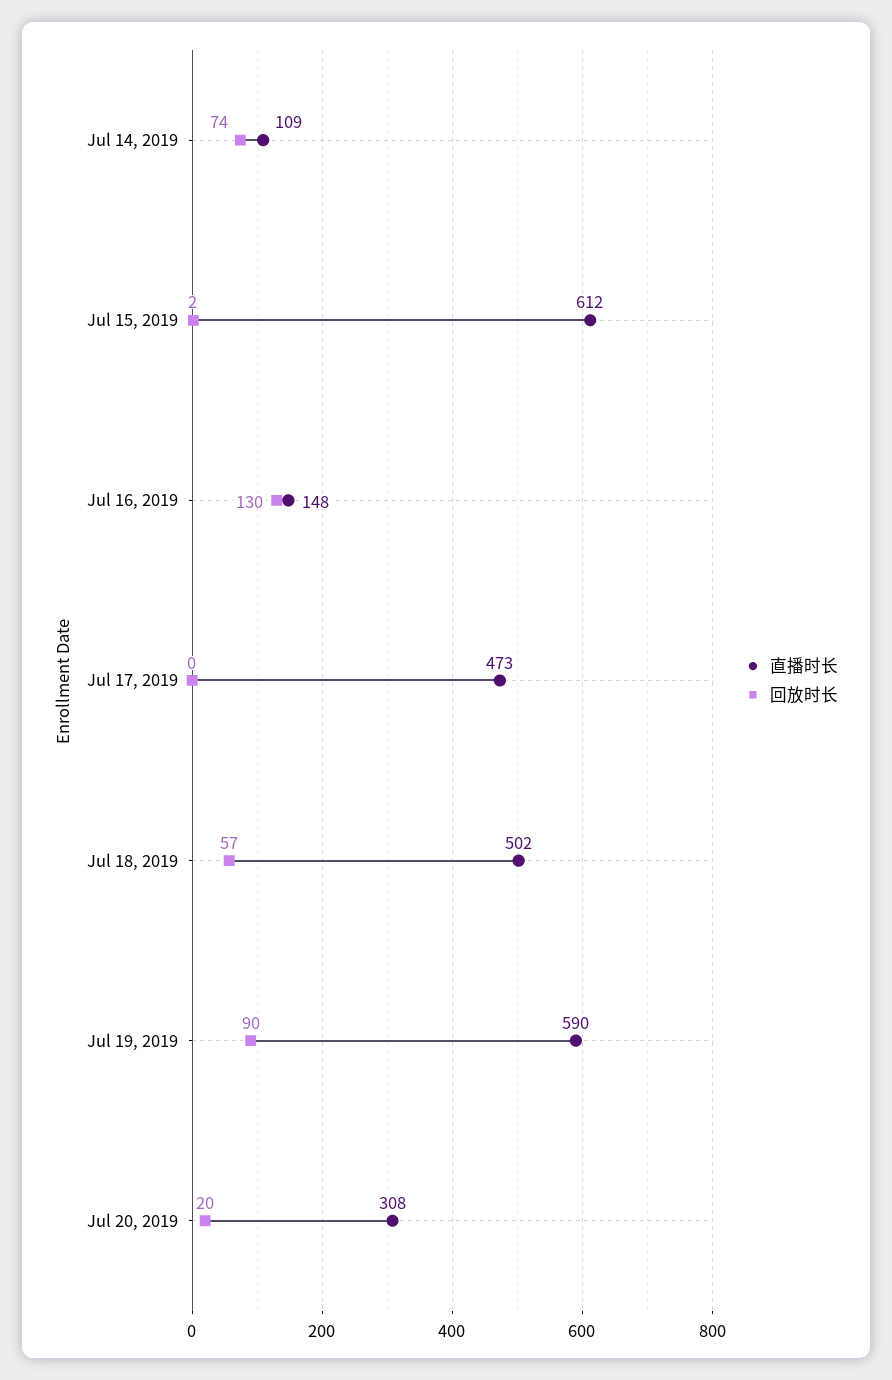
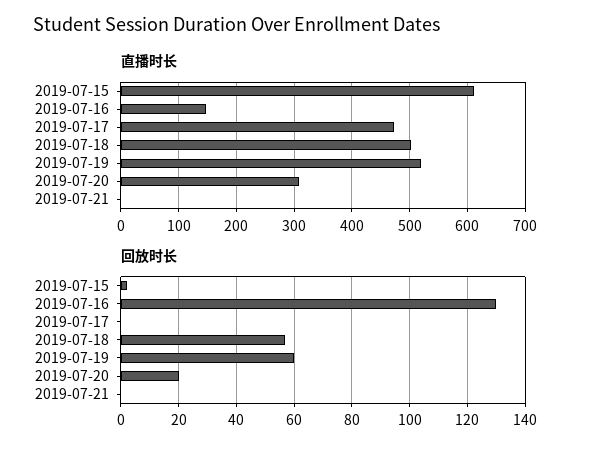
直播时长, Jul 14, 2019: 109 -> none
回放时长, Jul 14, 2019: 74 -> none
直播时长, Jul 19, 2019: 590 -> 520
回放时长, Jul 19, 2019: 90 -> 60
直播时长, 2019-07-21: none -> 0
回放时长, 2019-07-21: none -> 0

